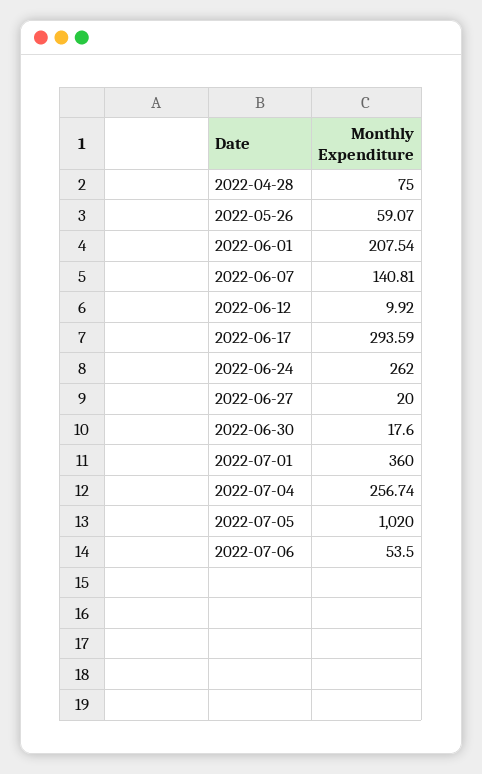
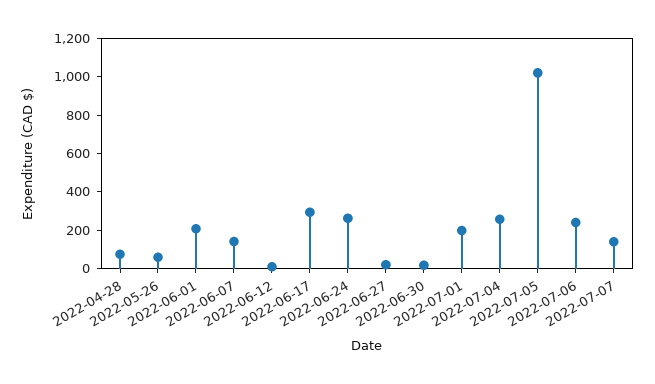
2022-07-01: 360 -> 200
2022-07-06: 53.5 -> 250
2022-07-07: none -> 150

